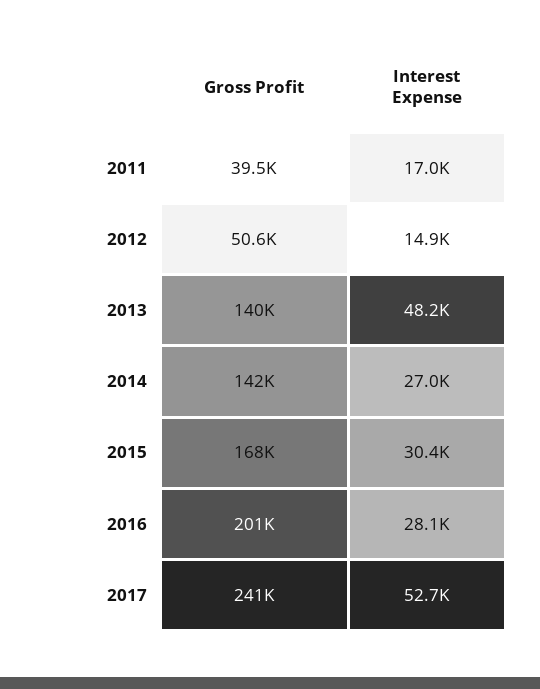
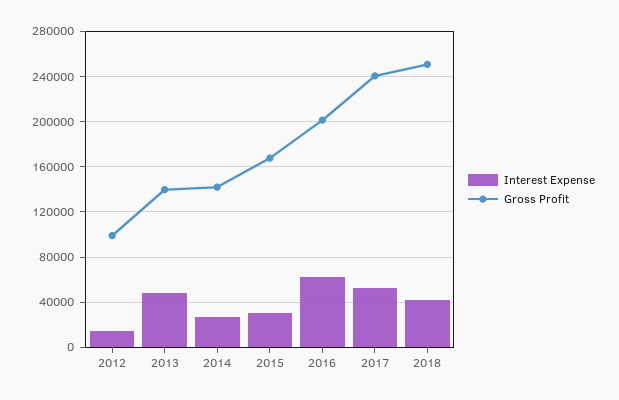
Gross Profit, 2011: 39500 -> none
Interest Expense, 2011: 17000 -> none
Gross Profit, 2012: 50600 -> 100000
Interest Expense, 2016: 28100 -> 60000
Interest Expense, 2018: none -> 40000
Gross Profit, 2018: none -> 250000

